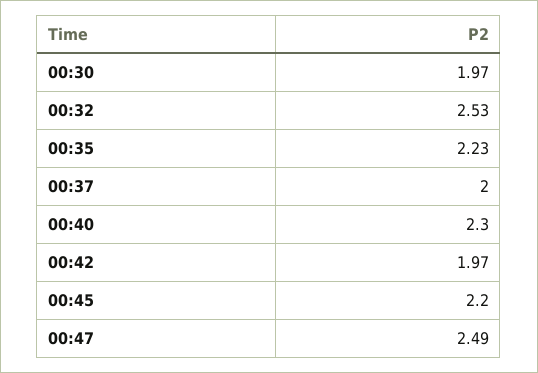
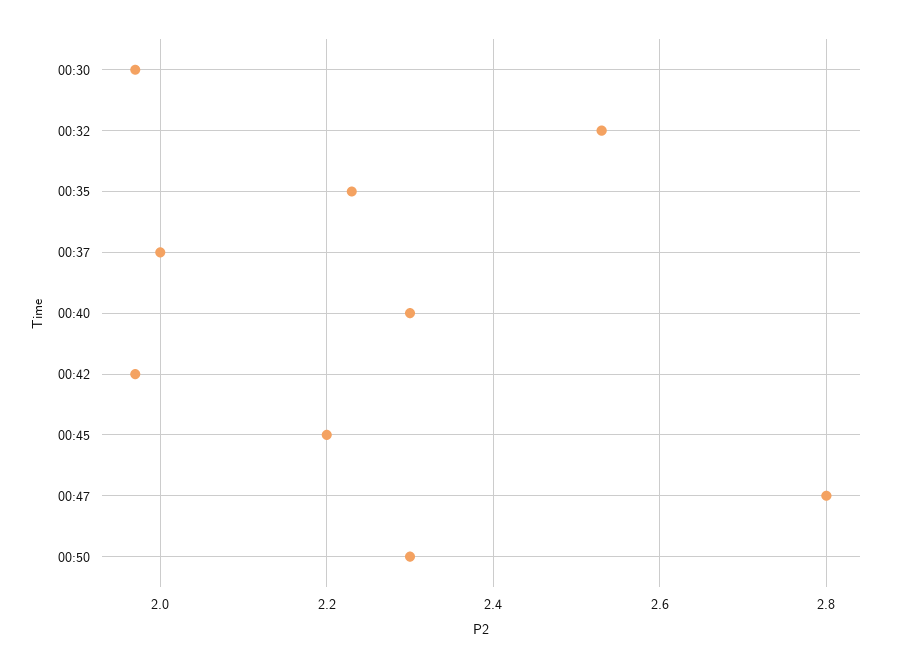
00:47: 2.49 -> 2.8
00:50: none -> 2.3

